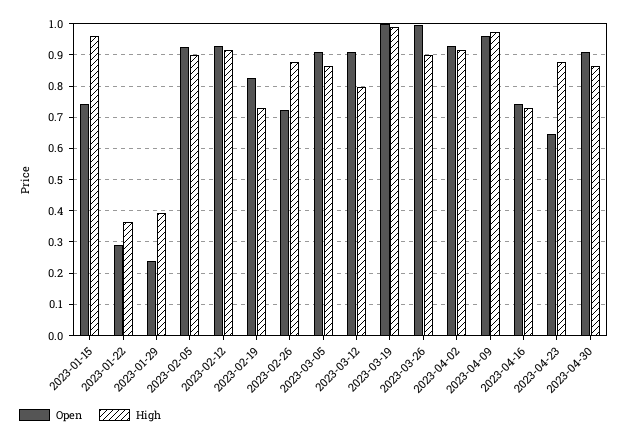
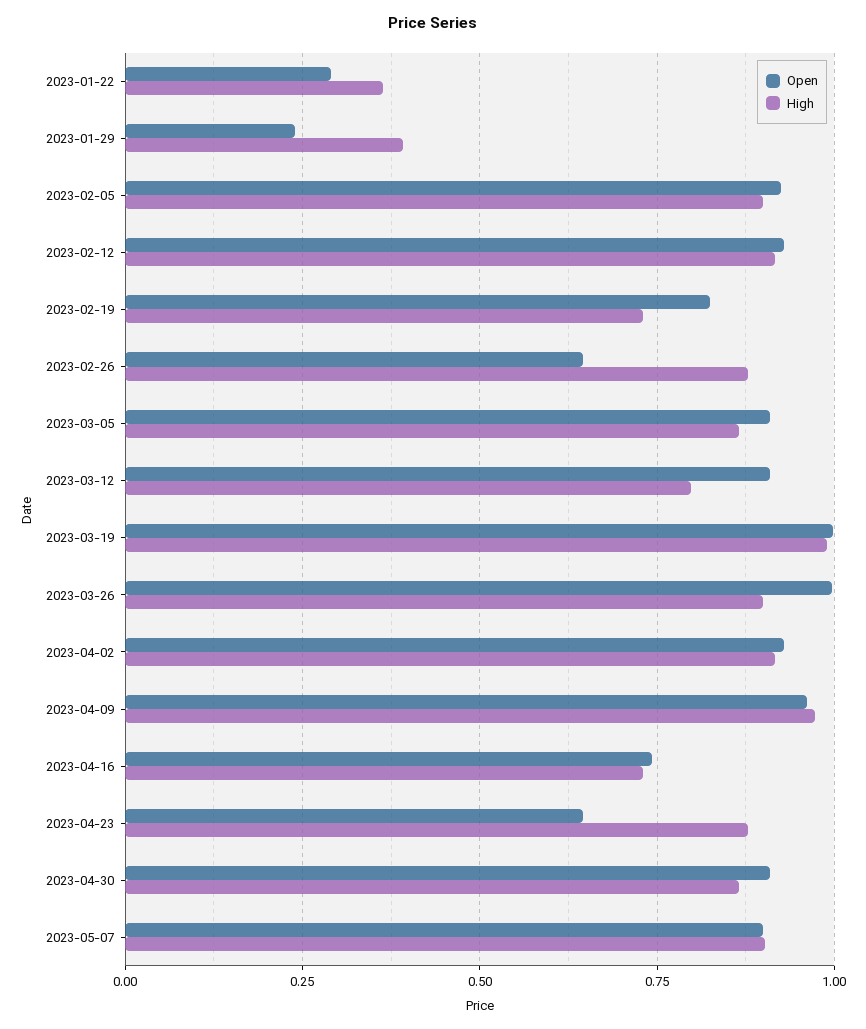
Open, 2023-01-15: 0.74 -> none
High, 2023-01-15: 0.96 -> none
Open, 2023-02-26: 0.72 -> 0.65
Open, 2023-05-07: none -> 0.9
High, 2023-05-07: none -> 0.9

